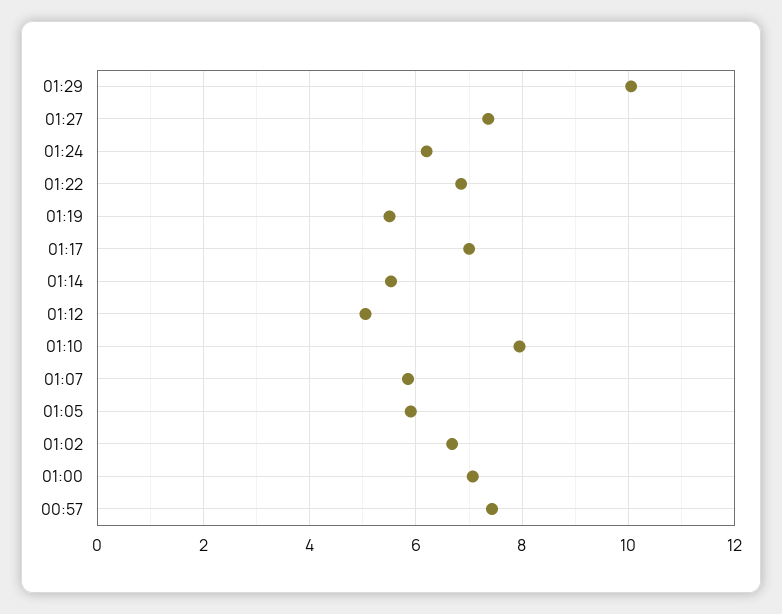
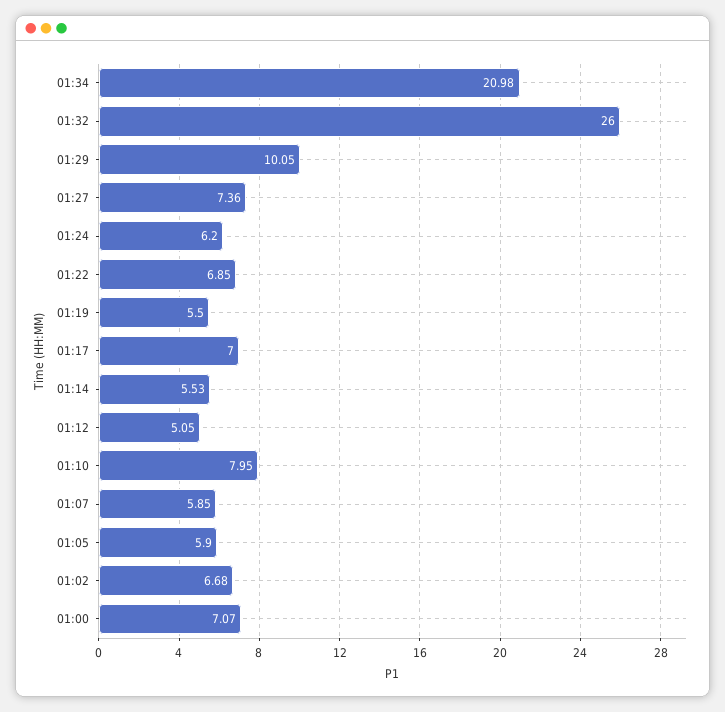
00:57: 7.4 -> none
01:34: none -> 20.98
01:32: none -> 26

